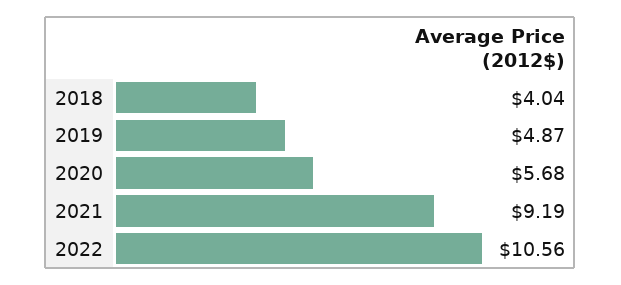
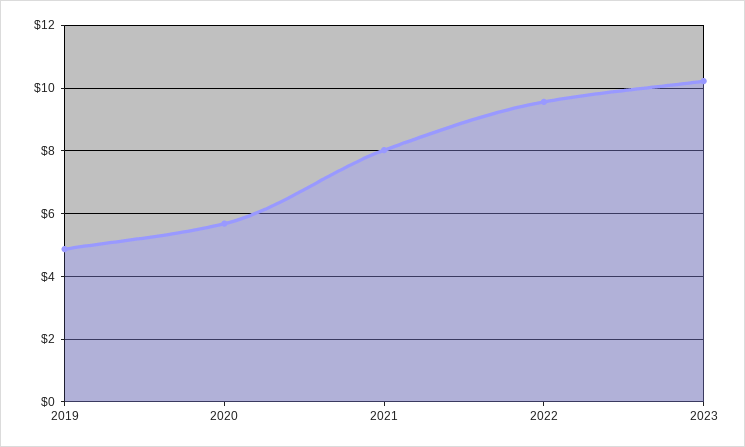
2018: 4.04 -> none
2021: 9.19 -> 8
2022: 10.56 -> 9.6
2023: none -> 10.2

